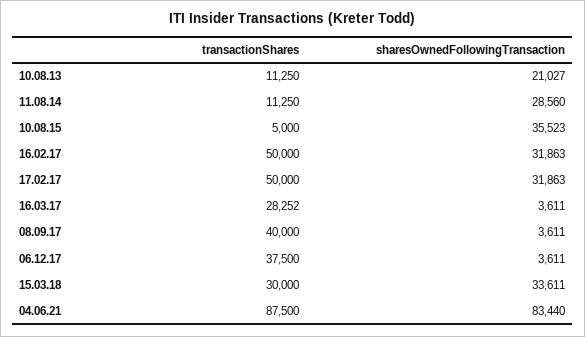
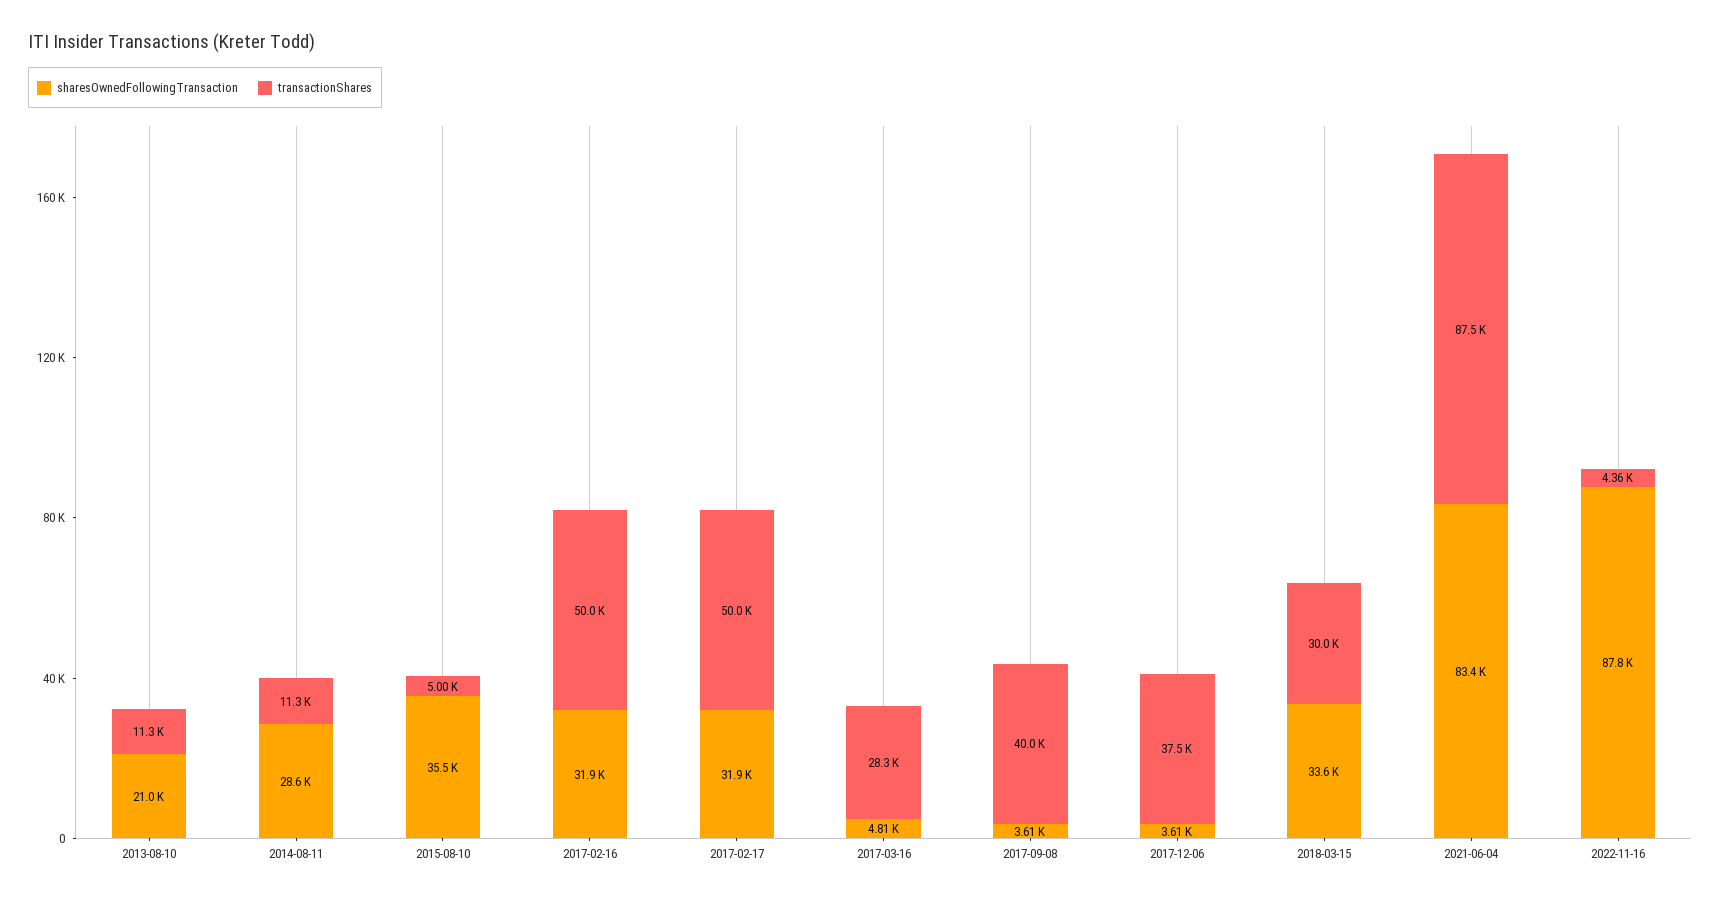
sharesOwnedFollowingTransaction, 16.03.17: 3611 -> 4810
sharesOwnedFollowingTransaction, 2022-11-16: none -> 87800
transactionShares, 2022-11-16: none -> 4360

